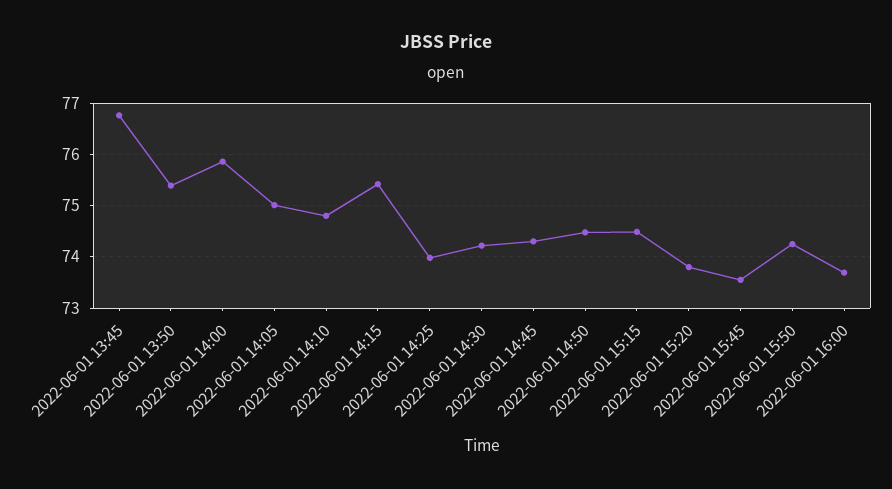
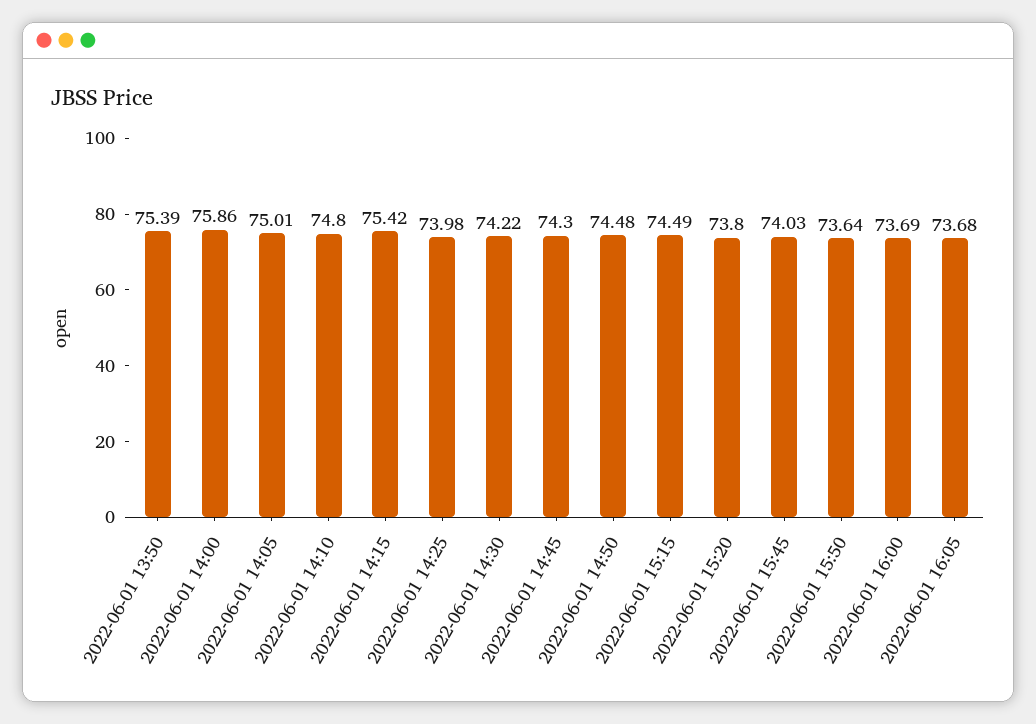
2022-06-01 13:45: 76.8 -> none
2022-06-01 15:45: 73.6 -> 74.03
2022-06-01 15:50: 74.2 -> 73.64
2022-06-01 16:05: none -> 73.68

